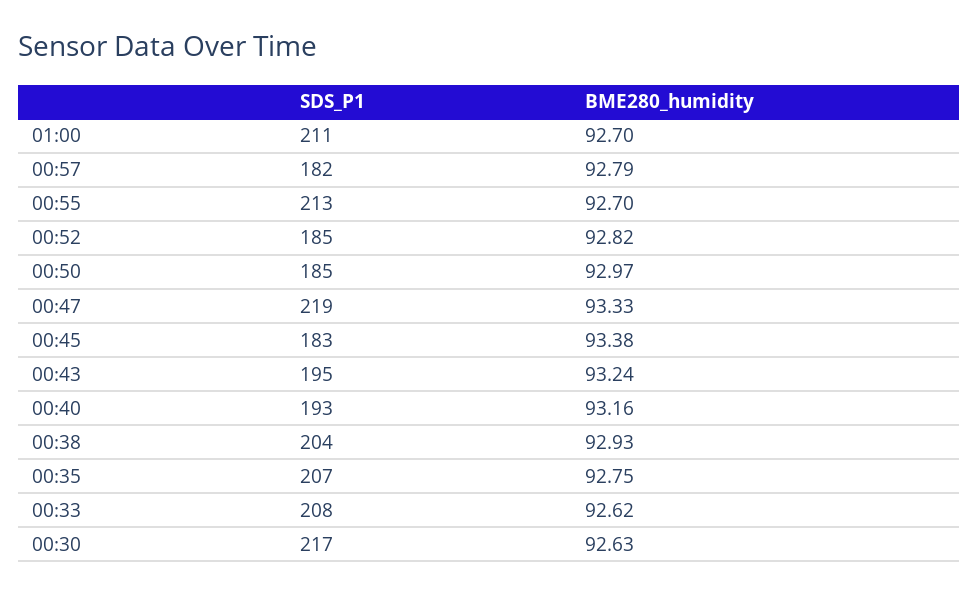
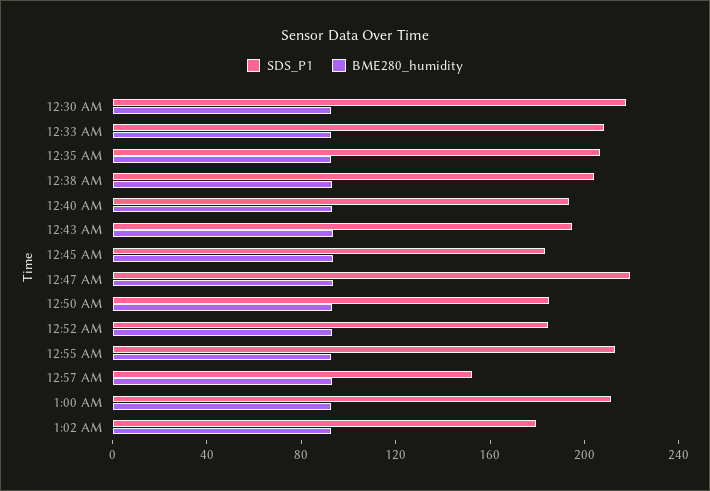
SDS_P1, 00:57: 182 -> 150
SDS_P1, 1:02 AM: none -> 180
BME280_humidity, 1:02 AM: none -> 90

